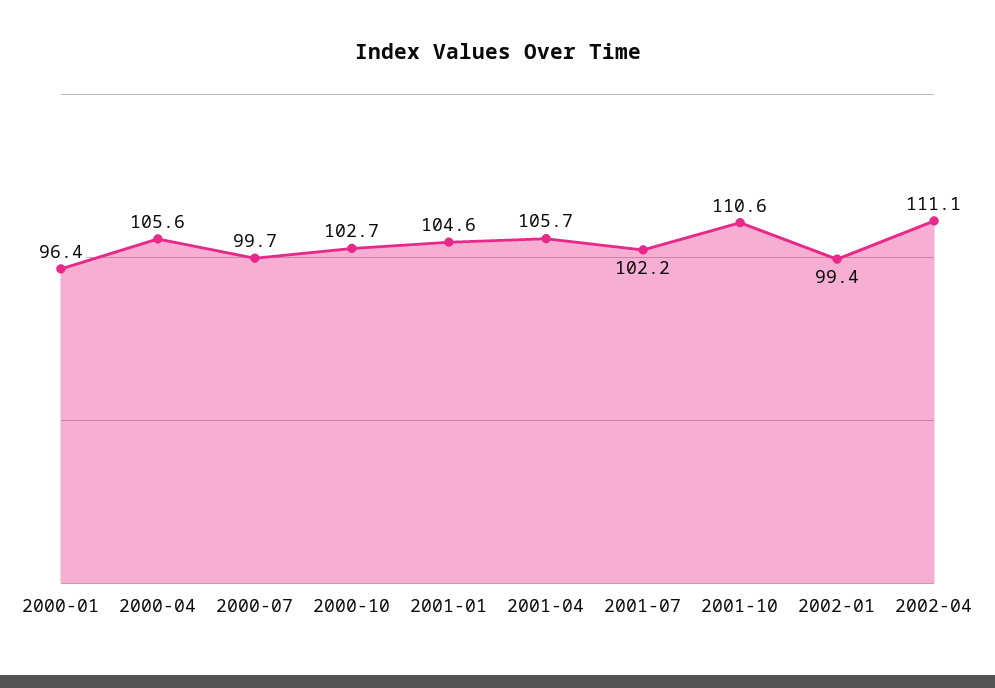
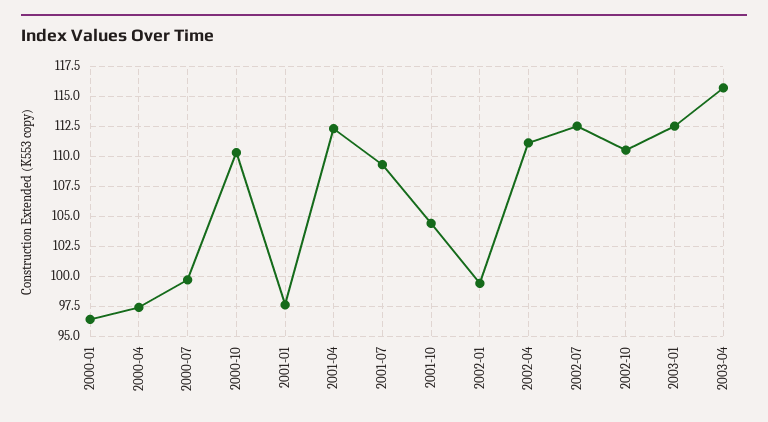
2000-04: 105.6 -> 97.5
2000-10: 102.7 -> 110
2001-01: 104.6 -> 97.5
2001-04: 105.7 -> 112.5
2001-07: 102.2 -> 110
2001-10: 110.6 -> 105
2002-07: none -> 112.5
2002-10: none -> 110
2003-01: none -> 112.5
2003-04: none -> 115

